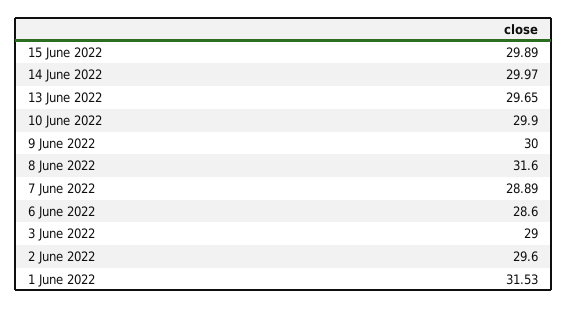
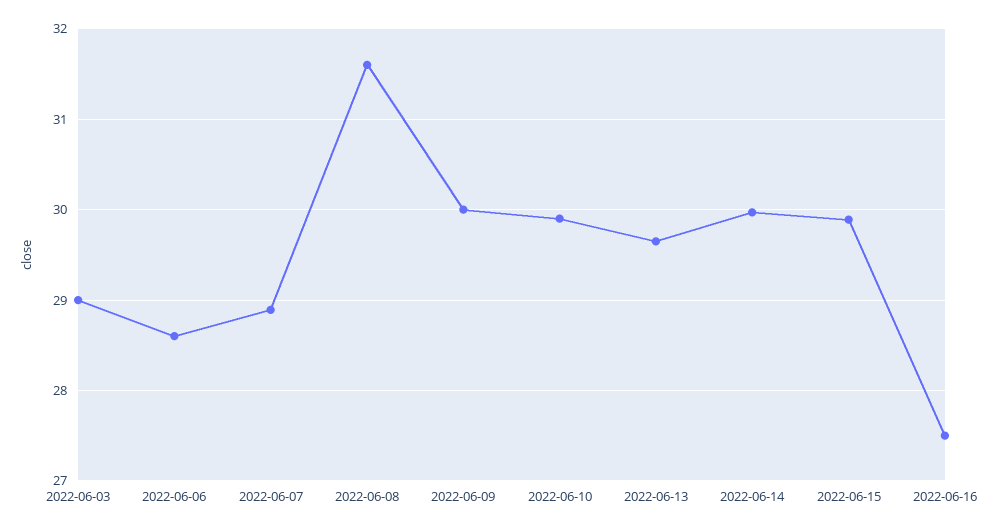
2 June 2022: 29.6 -> none
1 June 2022: 31.53 -> none
2022-06-16: none -> 27.5

